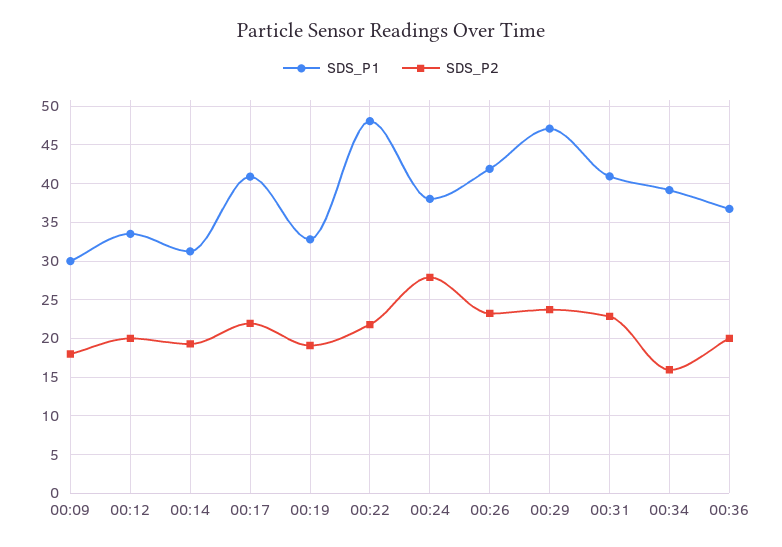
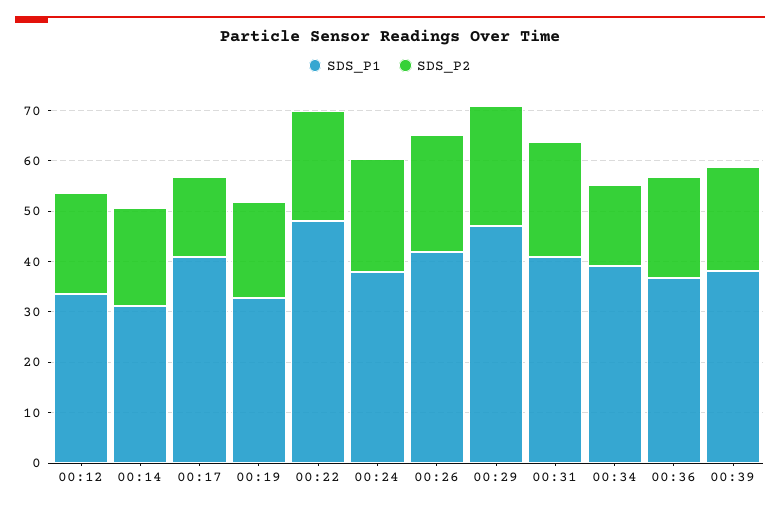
SDS_P1, 00:09: 30 -> none
SDS_P2, 00:09: 18 -> none
SDS_P2, 00:17: 22 -> 16
SDS_P2, 00:24: 28 -> 22
SDS_P1, 00:39: none -> 38
SDS_P2, 00:39: none -> 20

